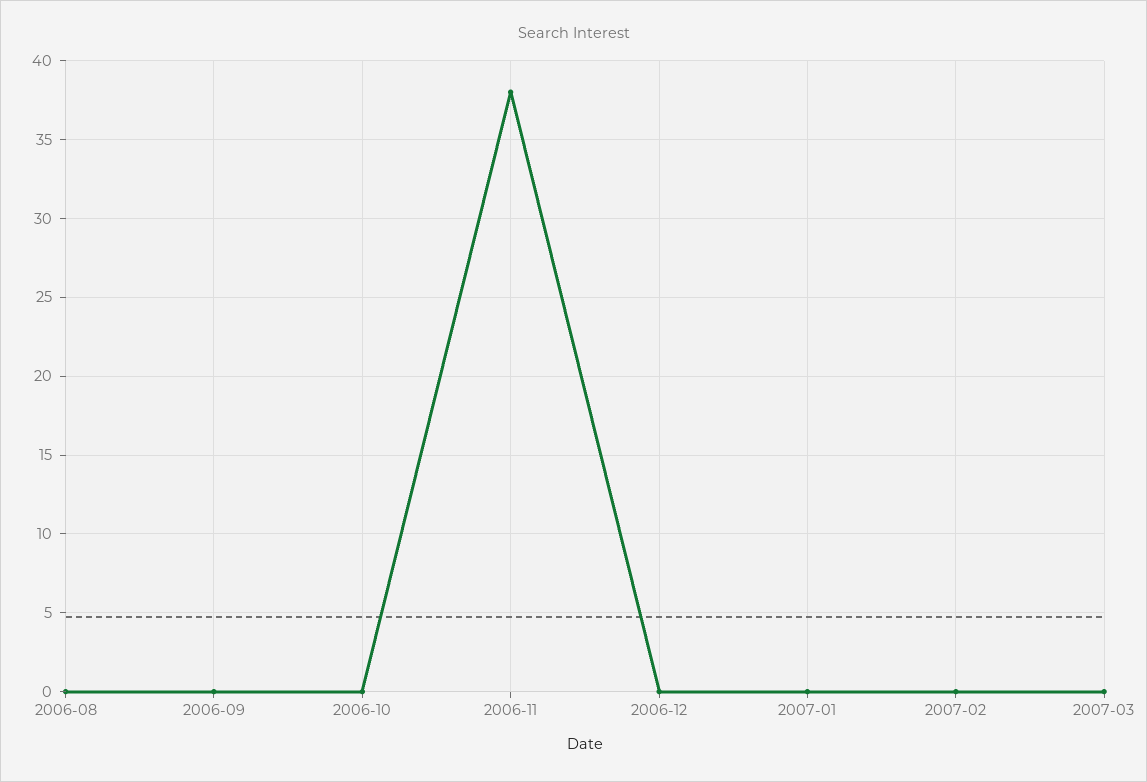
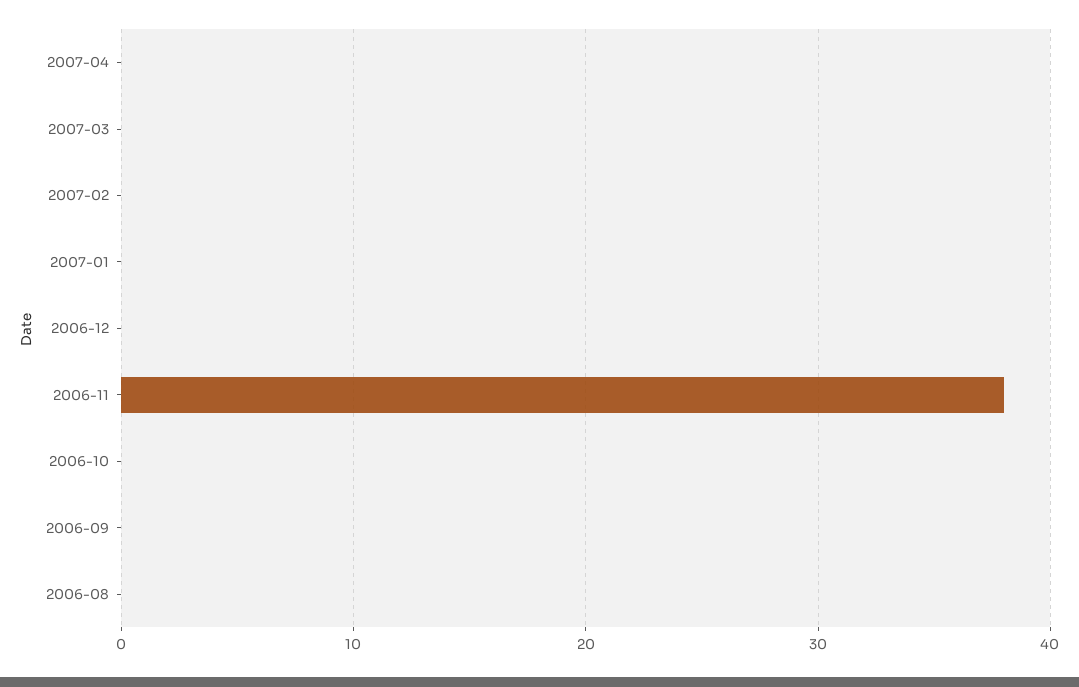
2007-04: none -> 0

